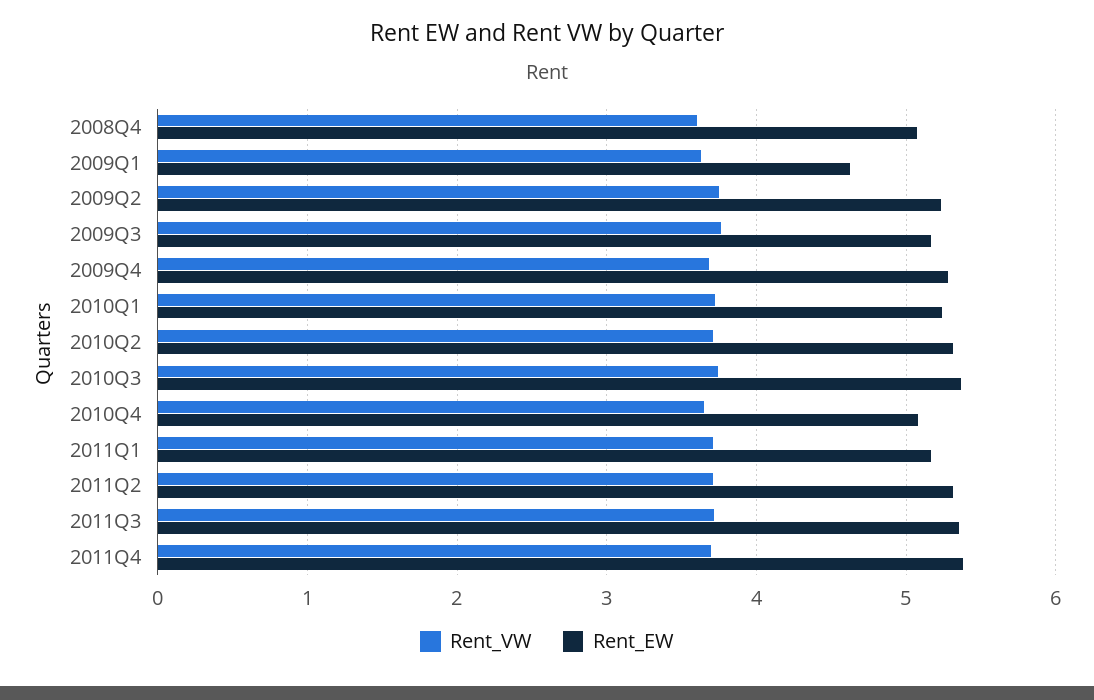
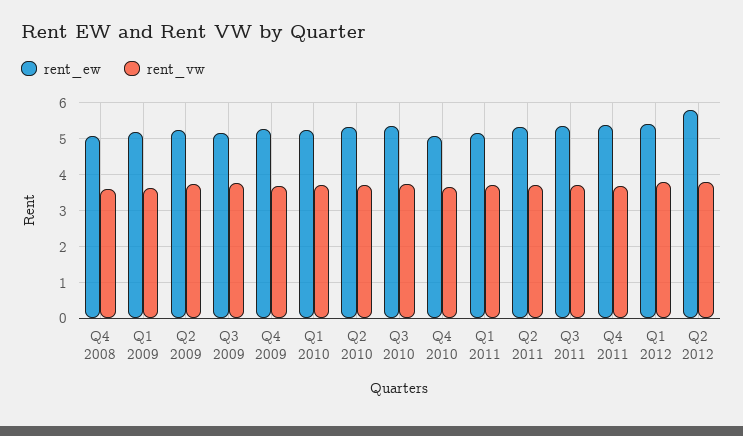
Rent_EW, 2009Q1: 4.6 -> 5.2
Rent_EW, Q1 2012: none -> 5.4
Rent_VW, Q1 2012: none -> 3.8
Rent_EW, Q2 2012: none -> 5.8
Rent_VW, Q2 2012: none -> 3.8

